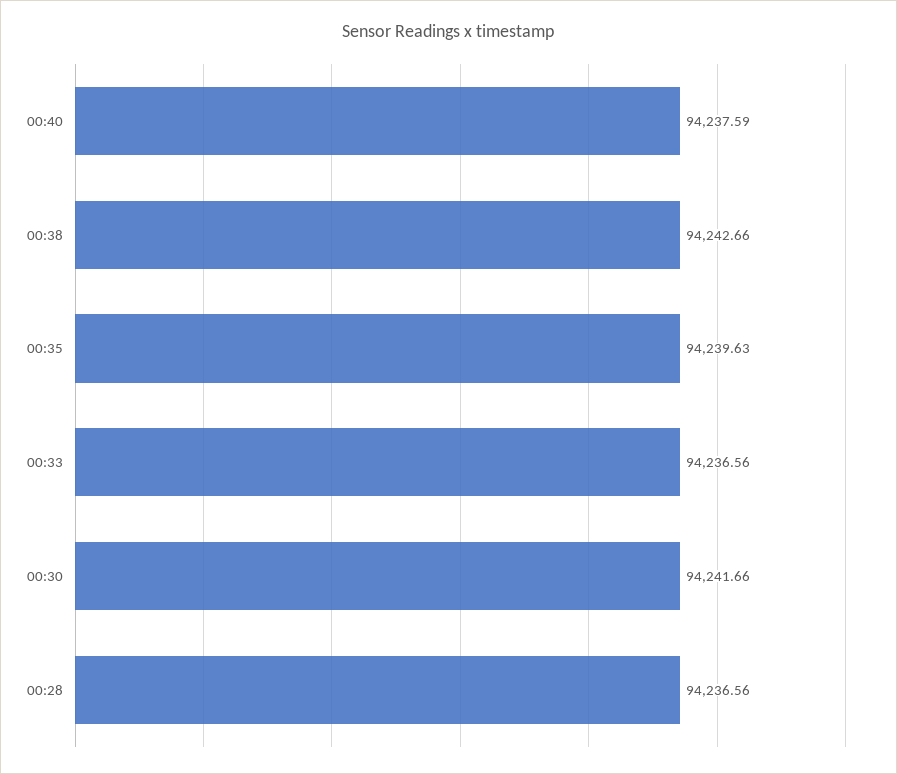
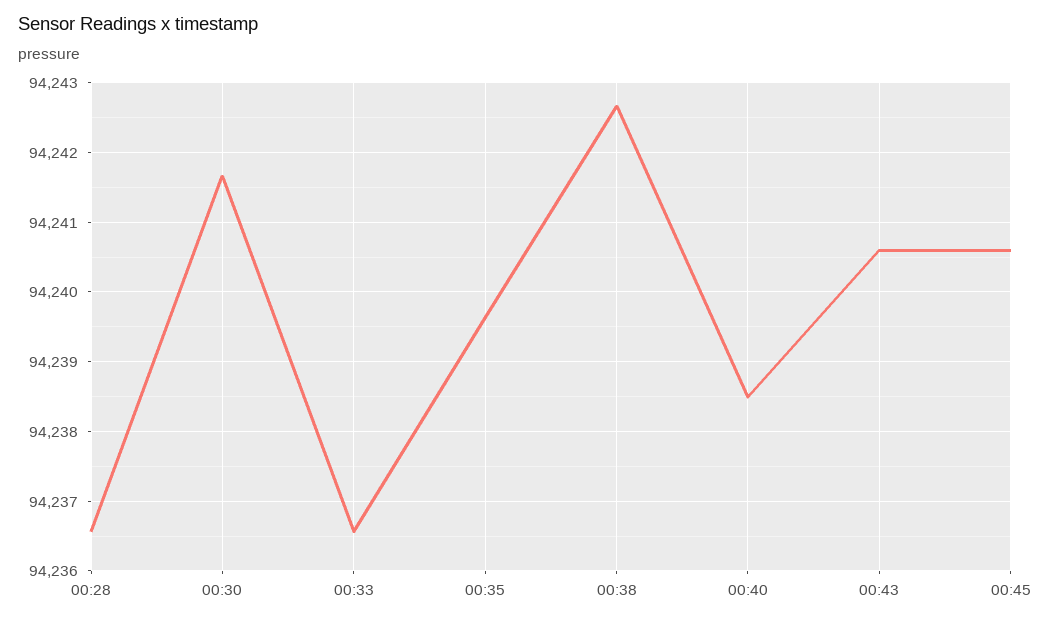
00:40: 94237.59 -> 94238.5
00:43: none -> 94240.6
00:45: none -> 94240.6

